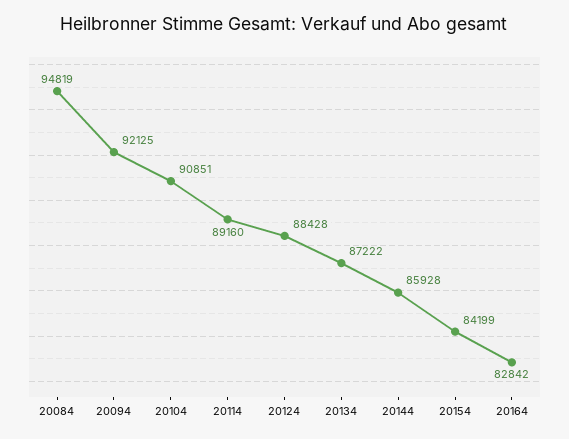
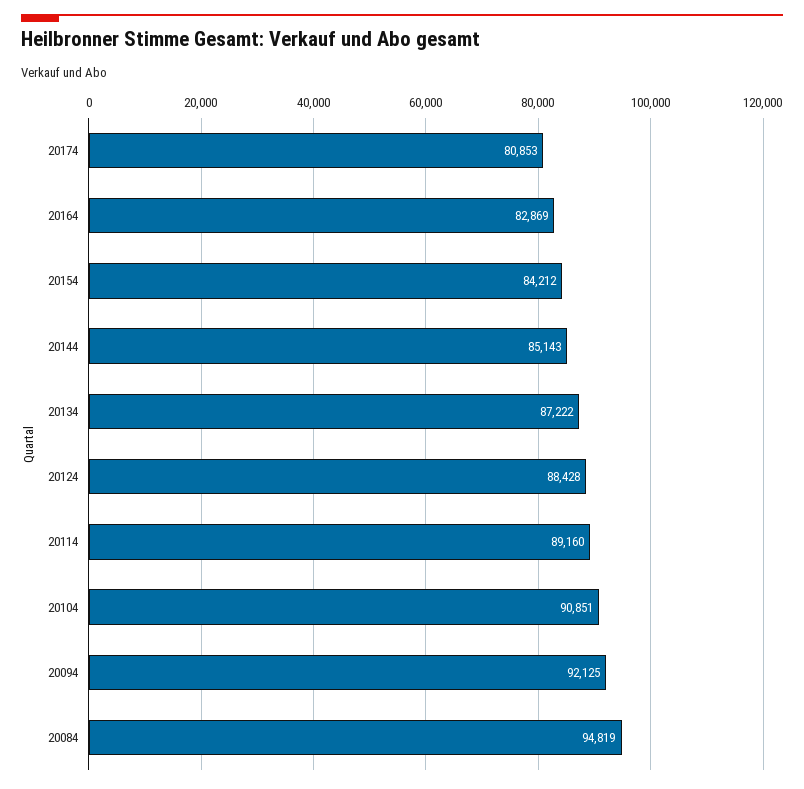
20144: 85928 -> 85143
20154: 84199 -> 84212
20164: 82842 -> 82869
20174: none -> 80853

